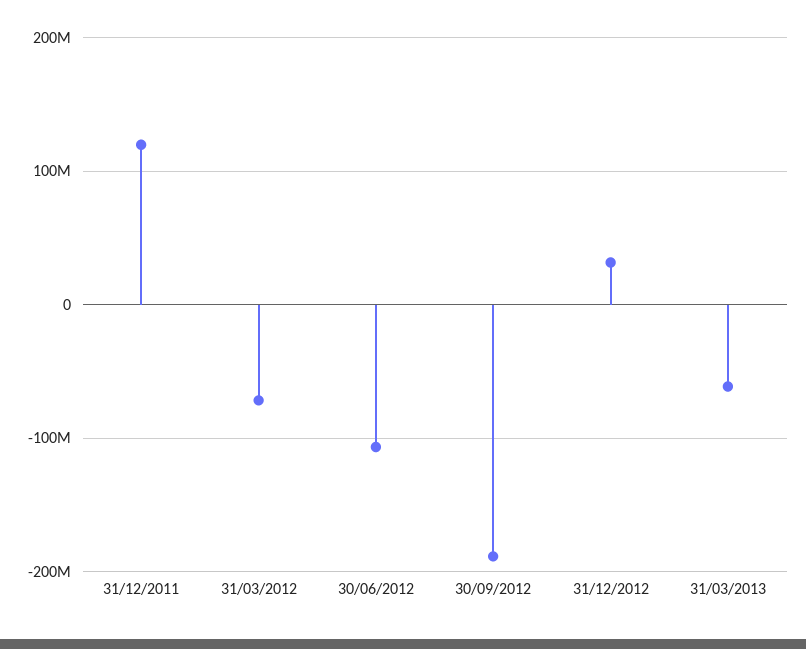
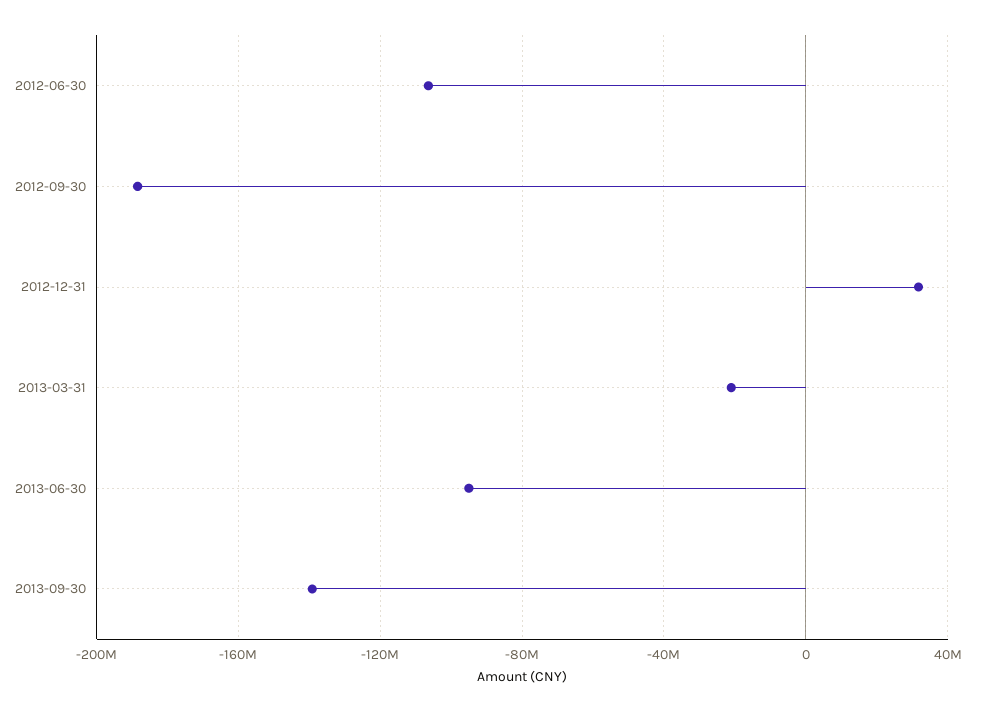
31/12/2011: 120000000 -> none
31/03/2012: -70000000 -> none
31/03/2013: -60000000 -> -20000000
2013-06-30: none -> -95000000
2013-09-30: none -> -140000000

